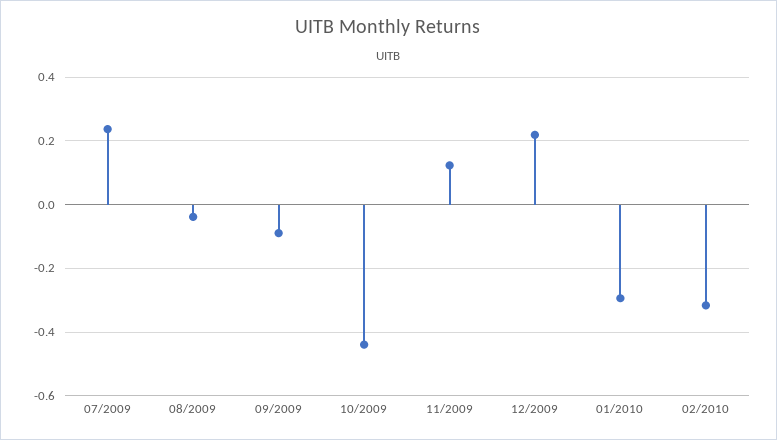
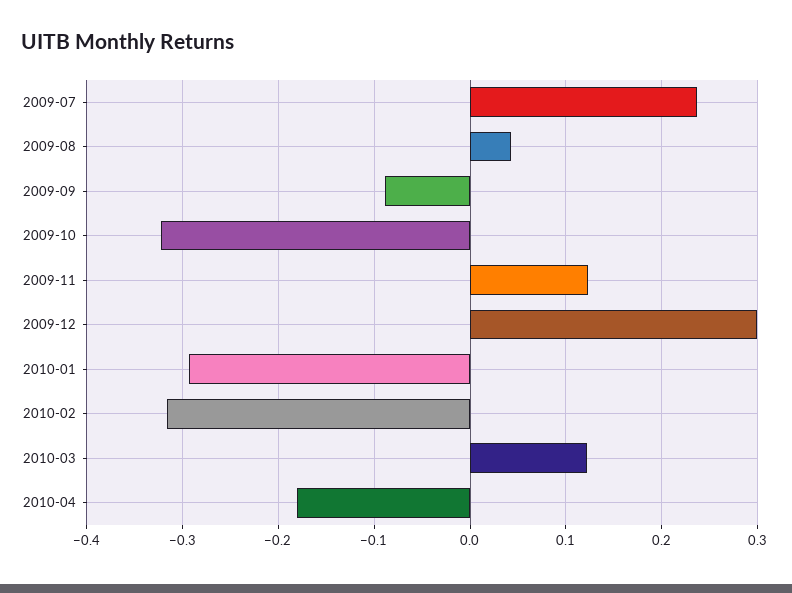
08/2009: -0.04 -> 0.04
10/2009: -0.44 -> -0.32
12/2009: 0.22 -> 0.3
2010-03: none -> 0.12
2010-04: none -> -0.18

